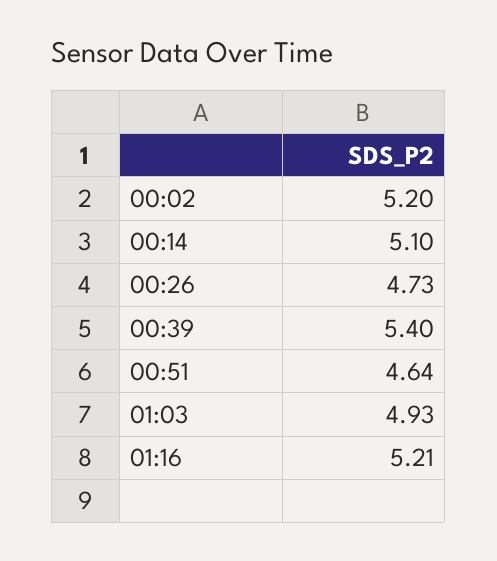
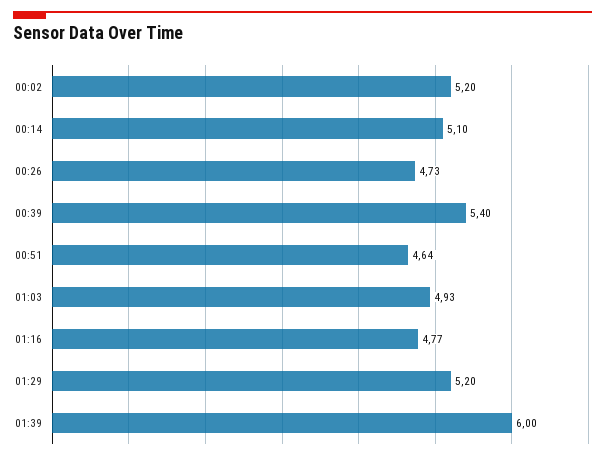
01:16: 5.21 -> 4.77
01:29: none -> 5.2
01:39: none -> 6

